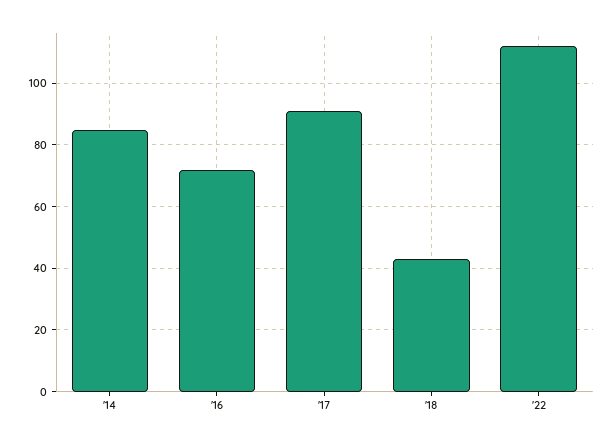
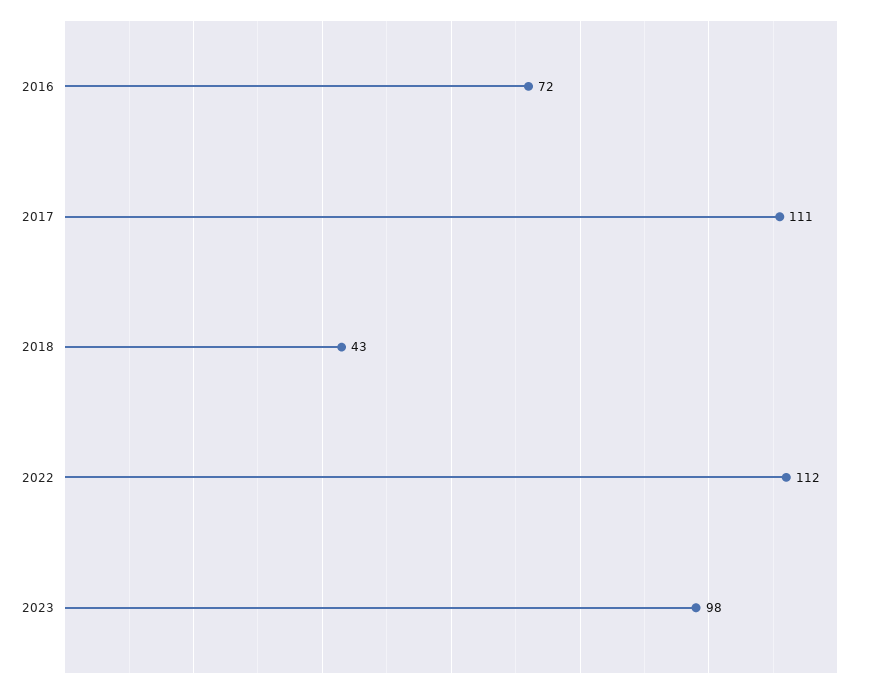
'14: 85 -> none
'17: 90 -> 111
2023: none -> 98

